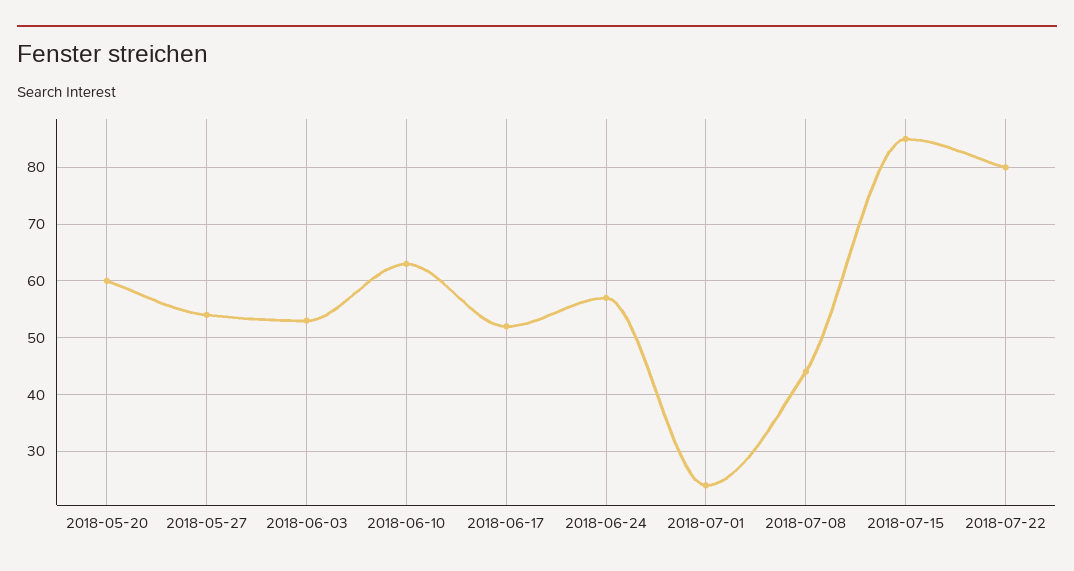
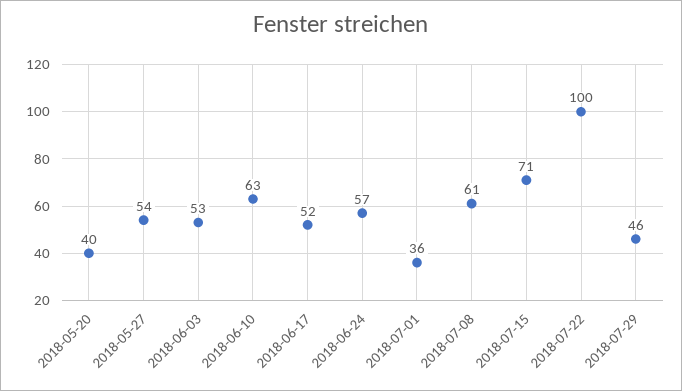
2018-05-20: 60 -> 40
2018-07-01: 25 -> 36
2018-07-08: 45 -> 61
2018-07-15: 85 -> 71
2018-07-22: 80 -> 100
2018-07-29: none -> 46

